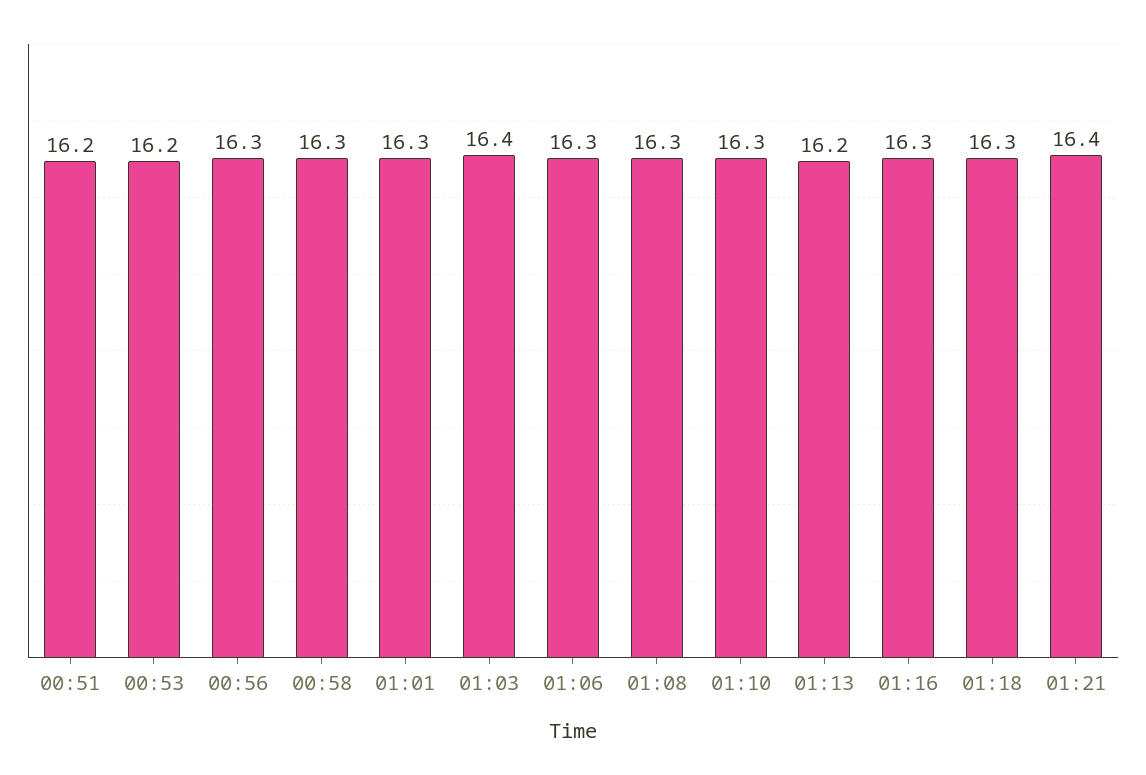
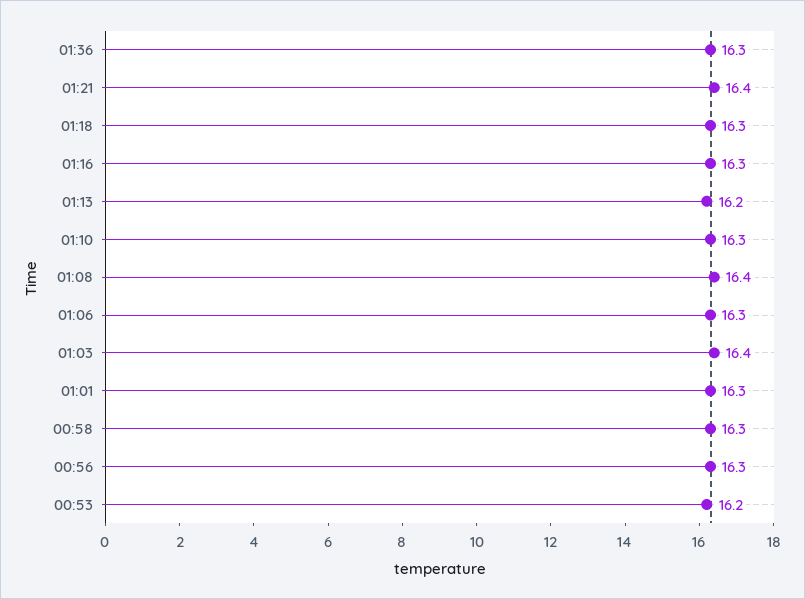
00:51: 16.2 -> none
01:08: 16.3 -> 16.4
01:36: none -> 16.3

